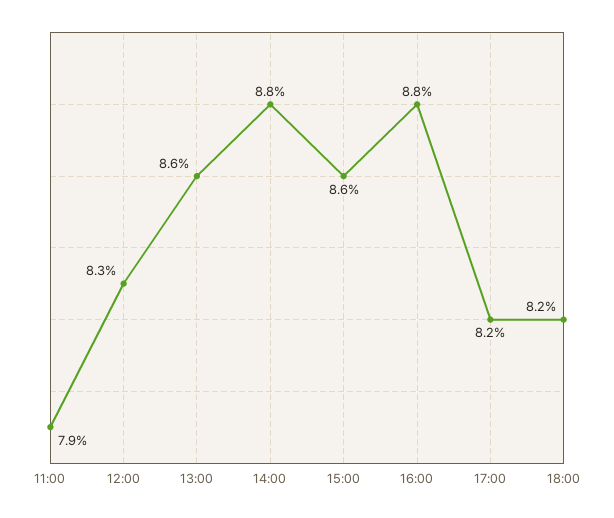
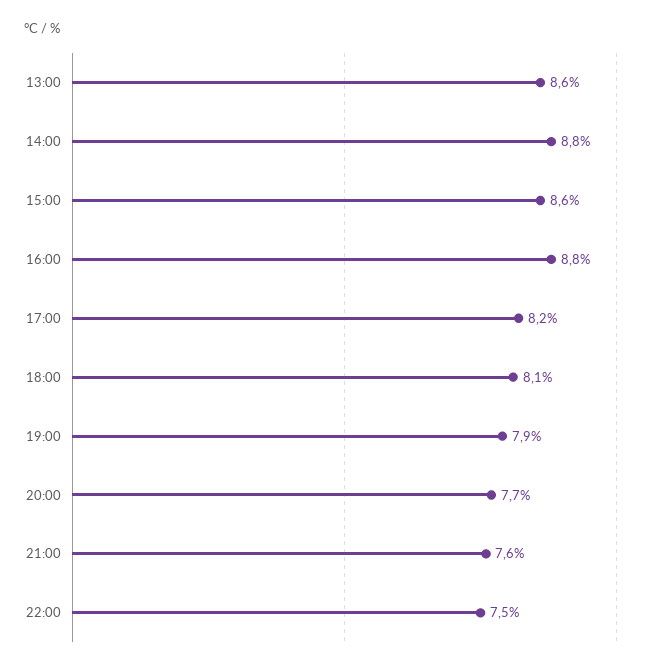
11:00: 7.9 -> none
12:00: 8.3 -> none
18:00: 8.2 -> 8.1
19:00: none -> 7.9
20:00: none -> 7.7
21:00: none -> 7.6
22:00: none -> 7.5

